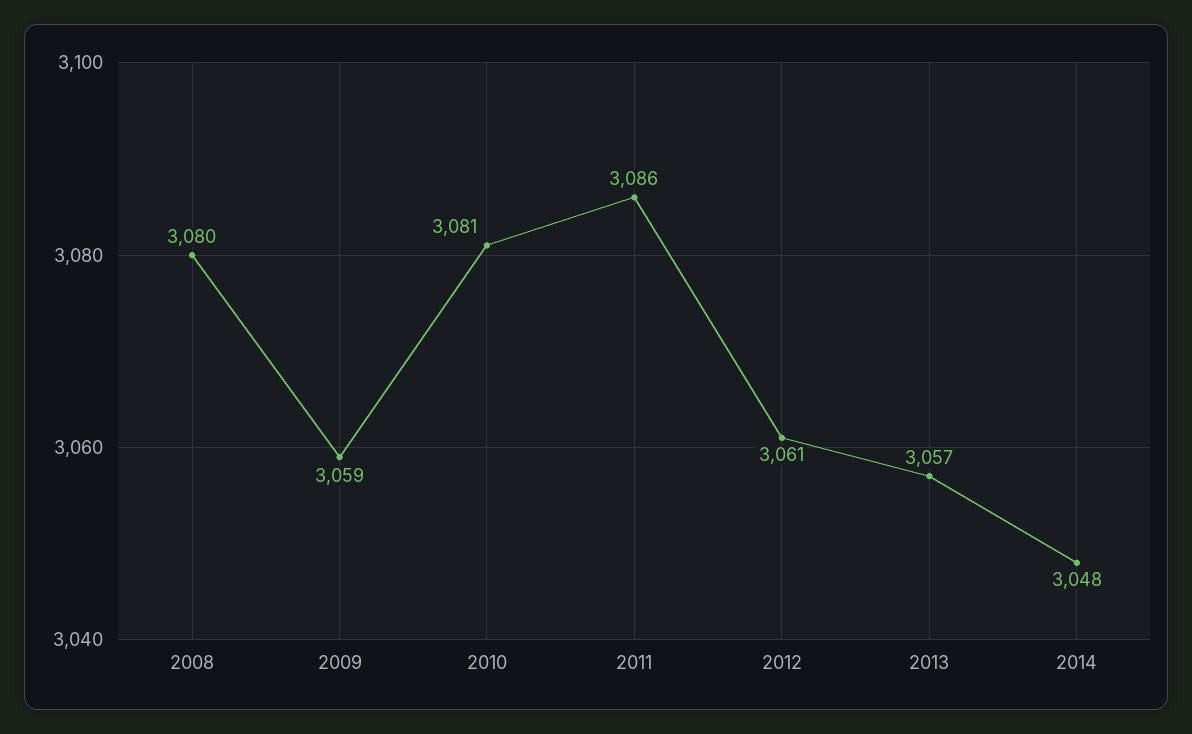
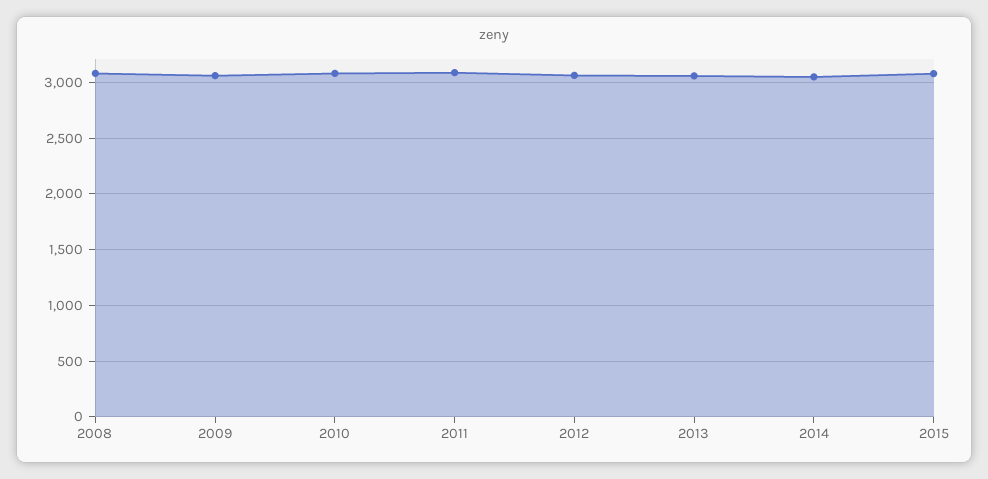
2015: none -> 3100

